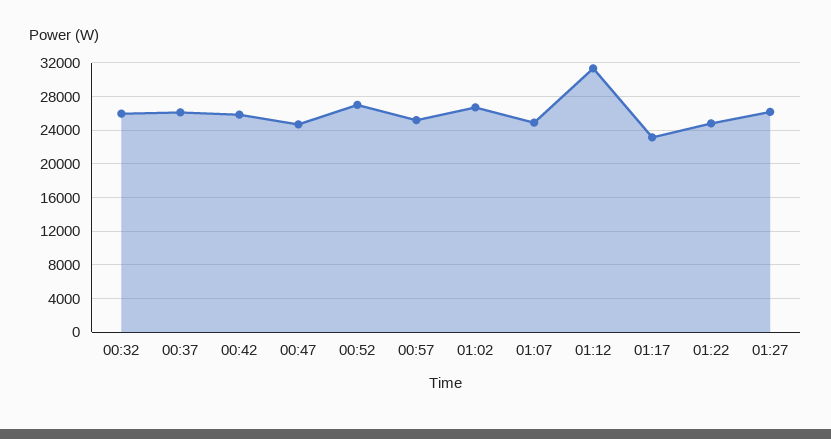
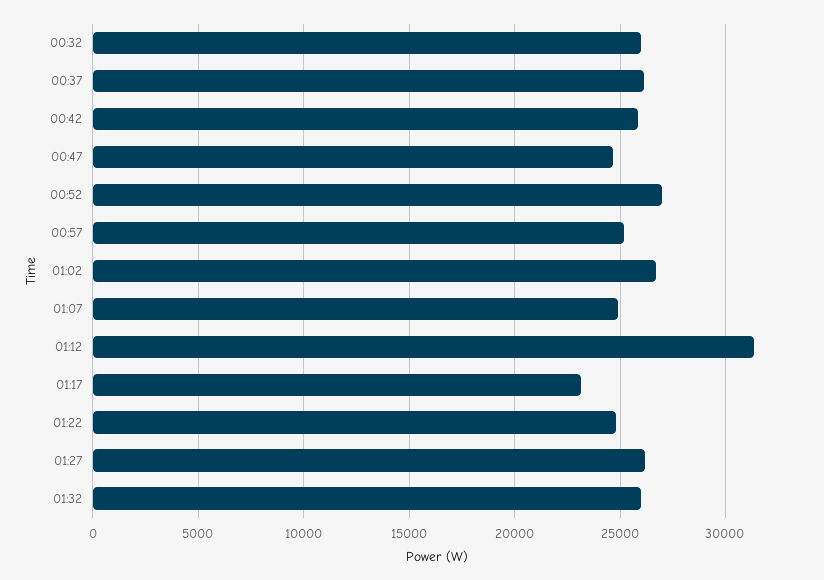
01:32: none -> 26000

